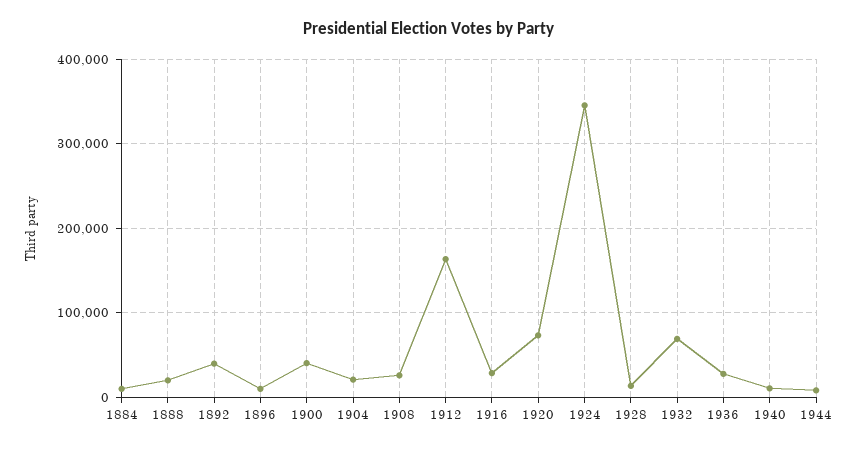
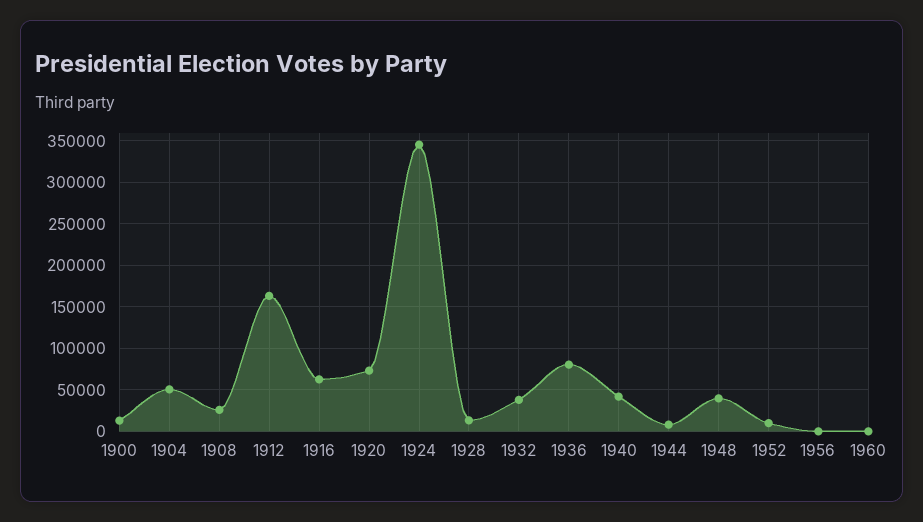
1884: 10000 -> none
1888: 20000 -> none
1892: 40000 -> none
1896: 10000 -> none
1900: 40000 -> 10000
1904: 20000 -> 50000
1916: 30000 -> 60000
1932: 70000 -> 40000
1936: 30000 -> 80000
1940: 10000 -> 40000
1948: none -> 40000
1952: none -> 10000
1956: none -> 0
1960: none -> 0

